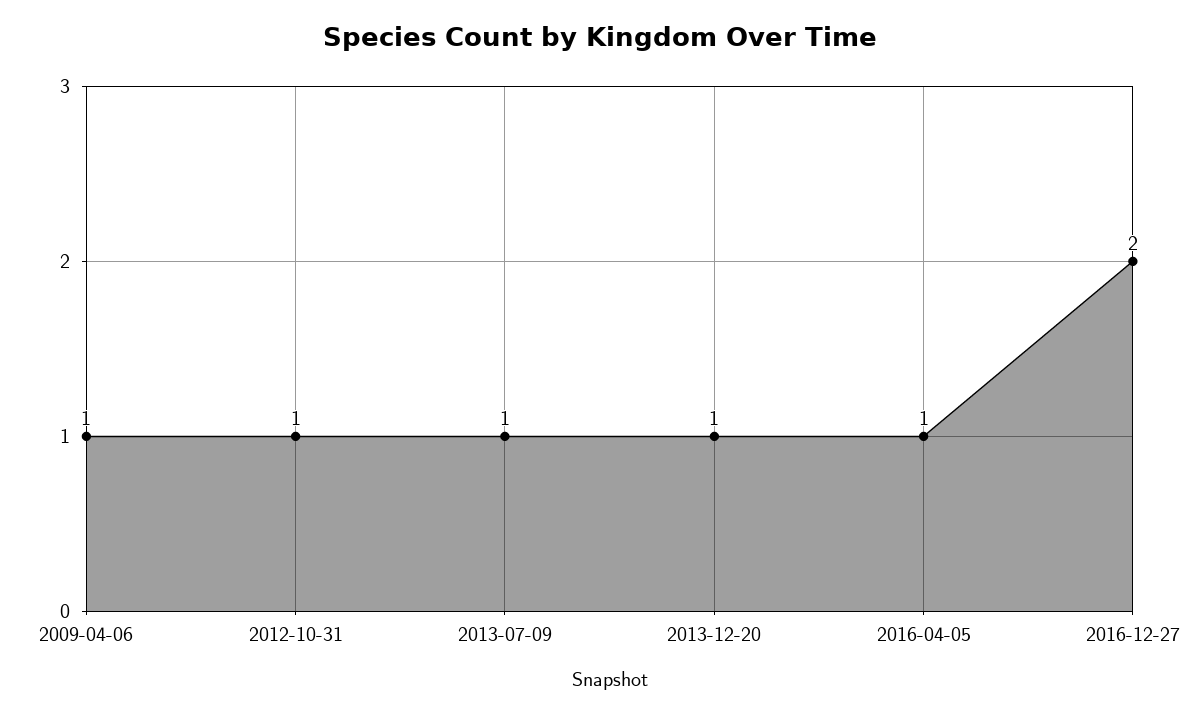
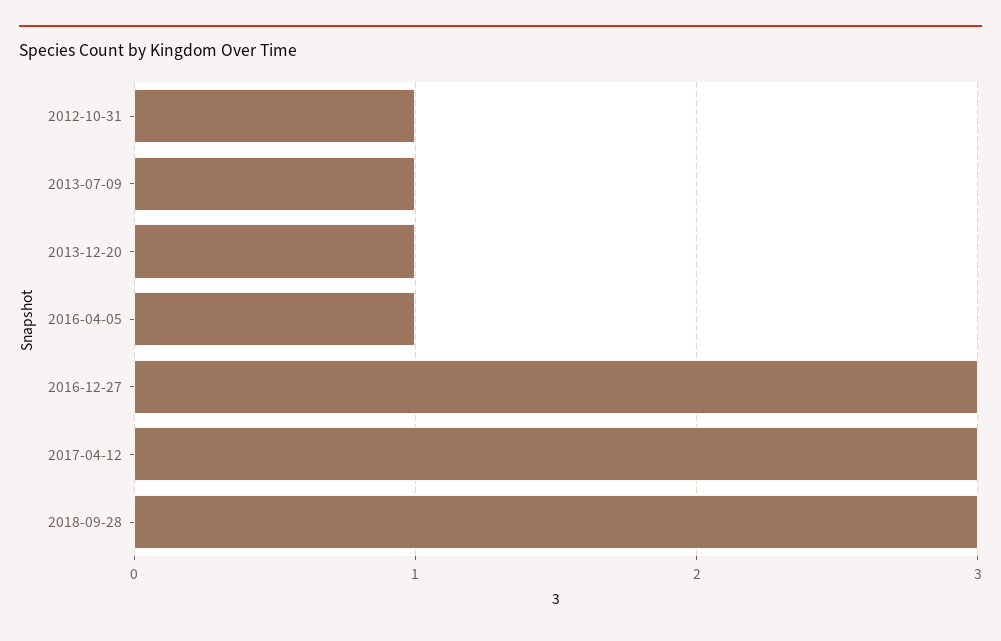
2009-04-06: 1 -> none
2016-12-27: 2 -> 3
2017-04-12: none -> 3
2018-09-28: none -> 3

